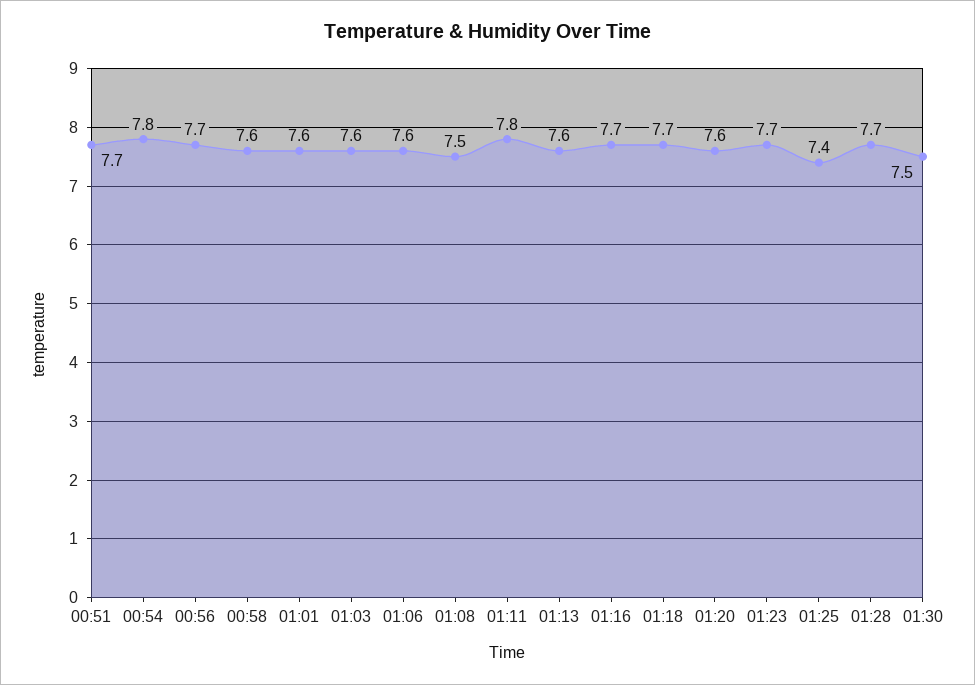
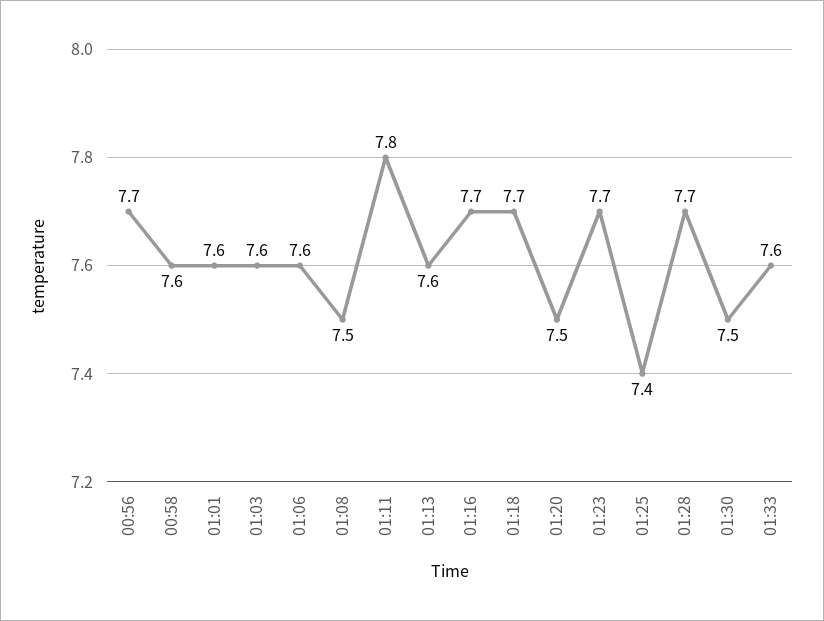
00:51: 7.7 -> none
00:54: 7.8 -> none
01:20: 7.6 -> 7.5
01:33: none -> 7.6

